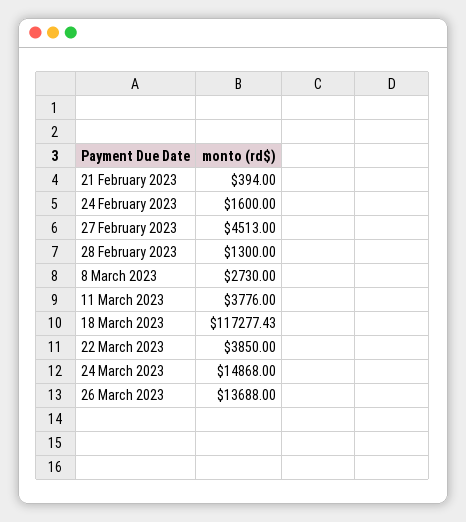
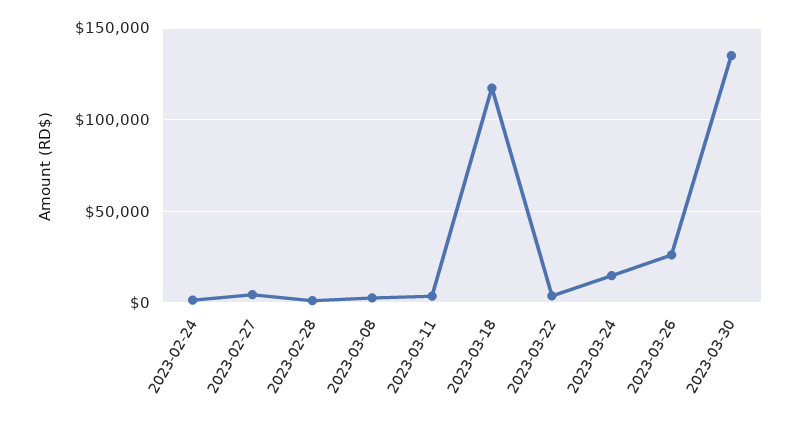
21 February 2023: 394 -> none
26 March 2023: 13688 -> 25000
2023-03-30: none -> 135000

